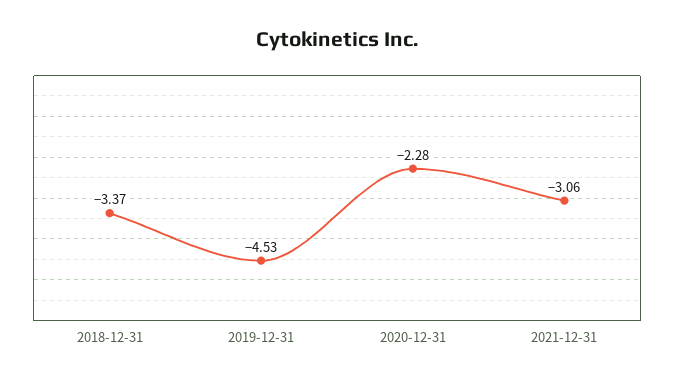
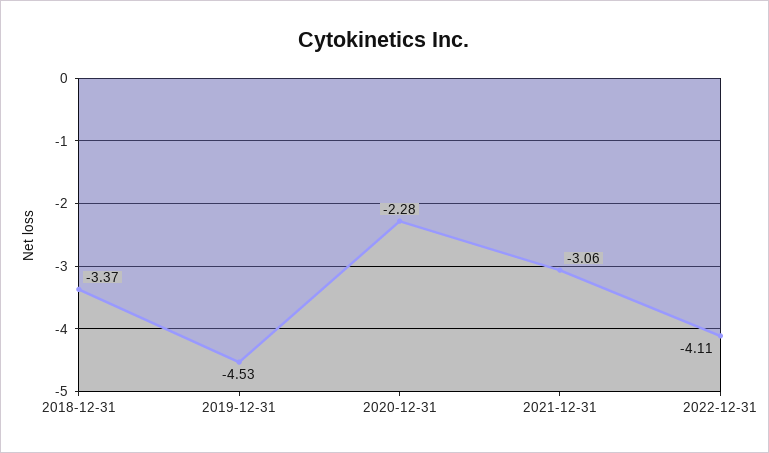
2022-12-31: none -> -4.11

